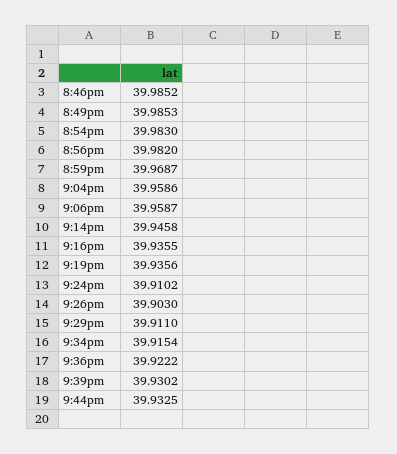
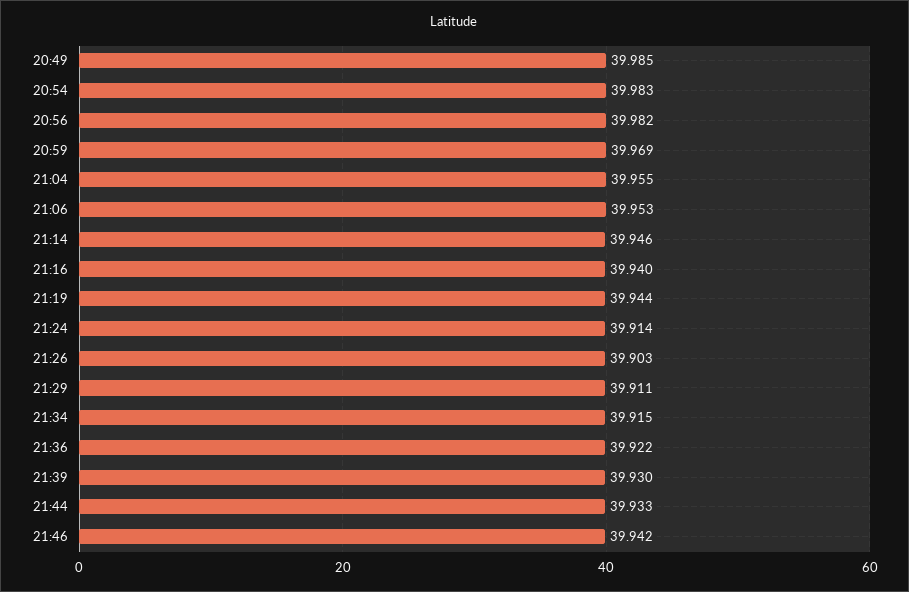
8:46pm: 39.9852 -> none
9:04pm: 39.9586 -> 39.955
9:06pm: 39.9587 -> 39.953
9:16pm: 39.9355 -> 39.94
9:19pm: 39.9356 -> 39.944
9:24pm: 39.9102 -> 39.914
21:46: none -> 39.942

